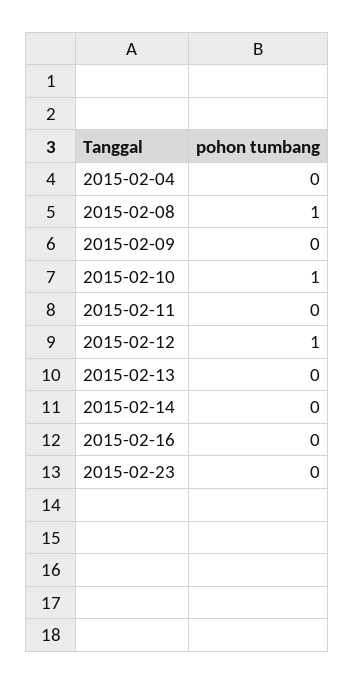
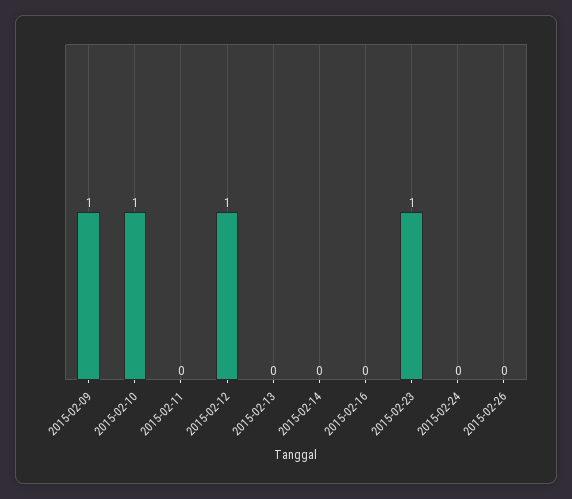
2015-02-04: 0 -> none
2015-02-08: 1 -> none
2015-02-09: 0 -> 1
2015-02-23: 0 -> 1
2015-02-24: none -> 0
2015-02-26: none -> 0

